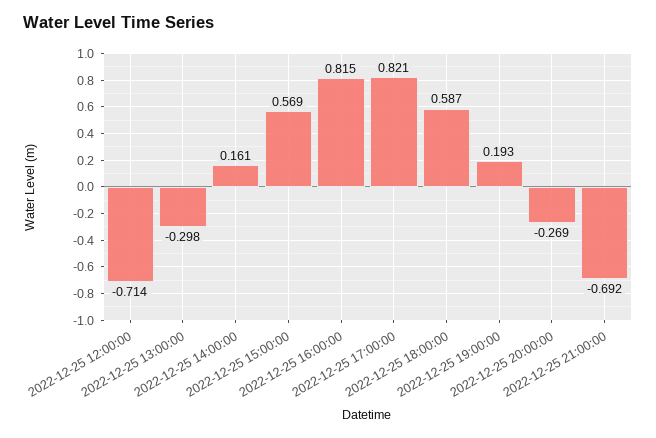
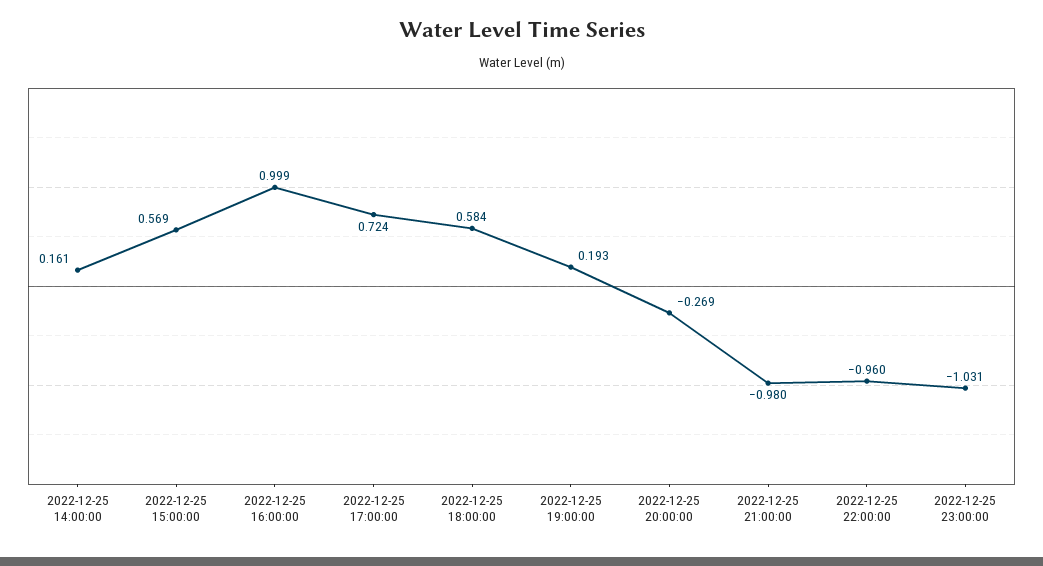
2022-12-25 12:00:00: -0.714 -> none
2022-12-25 13:00:00: -0.298 -> none
2022-12-25 16:00:00: 0.815 -> 0.999
2022-12-25 17:00:00: 0.821 -> 0.724
2022-12-25 18:00:00: 0.587 -> 0.584
2022-12-25 21:00:00: -0.692 -> -0.98
2022-12-25 22:00:00: none -> -0.96
2022-12-25 23:00:00: none -> -1.031

